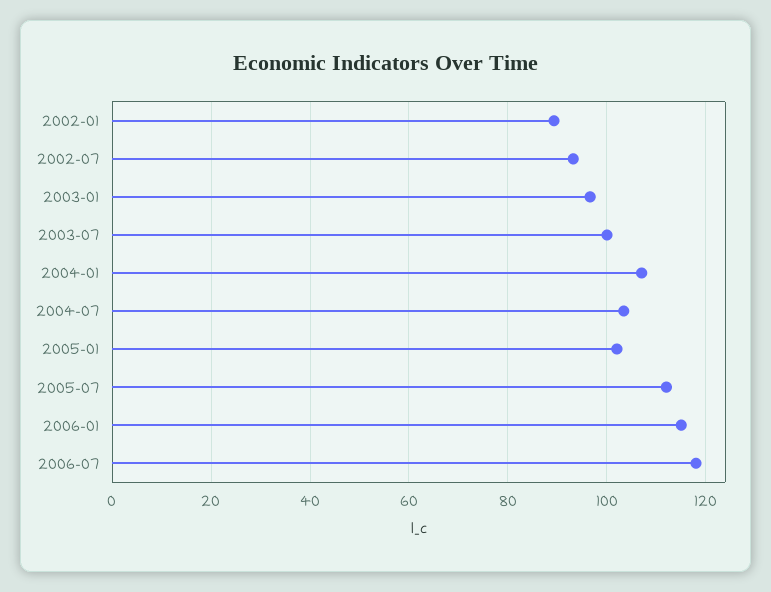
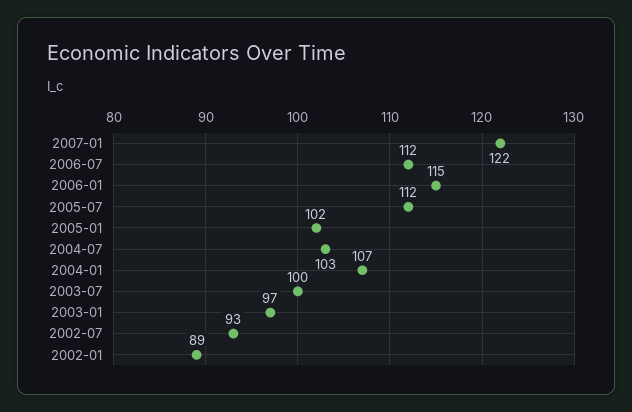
2006-07: 118 -> 112
2007-01: none -> 122

